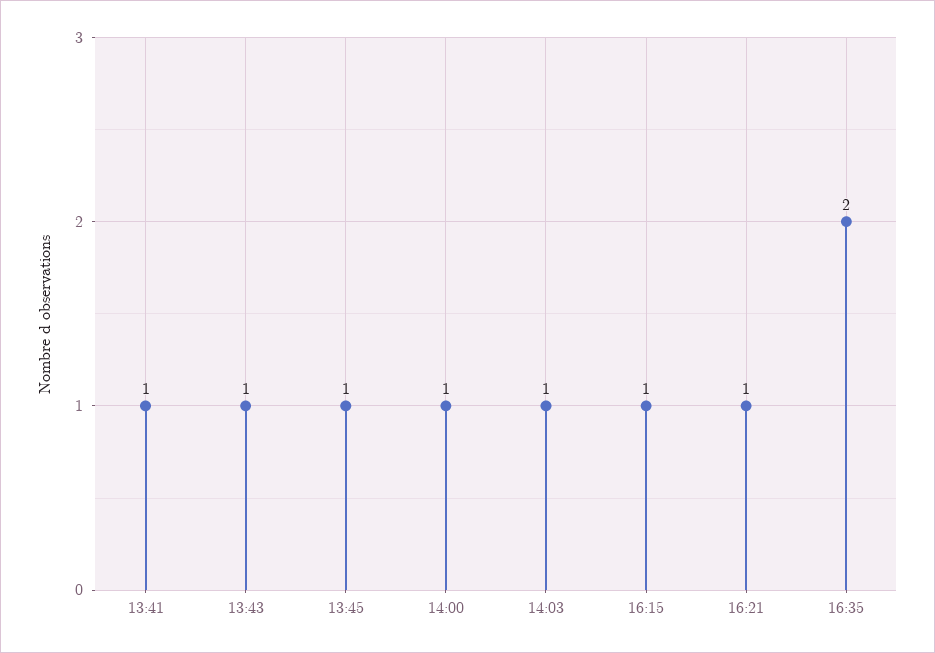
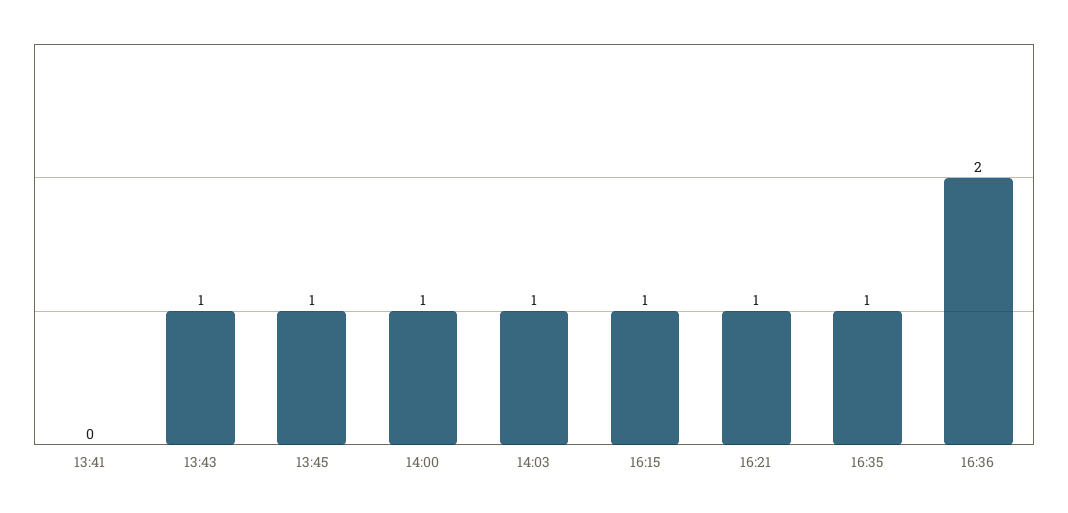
13:41: 1 -> 0
16:35: 2 -> 1
16:36: none -> 2

